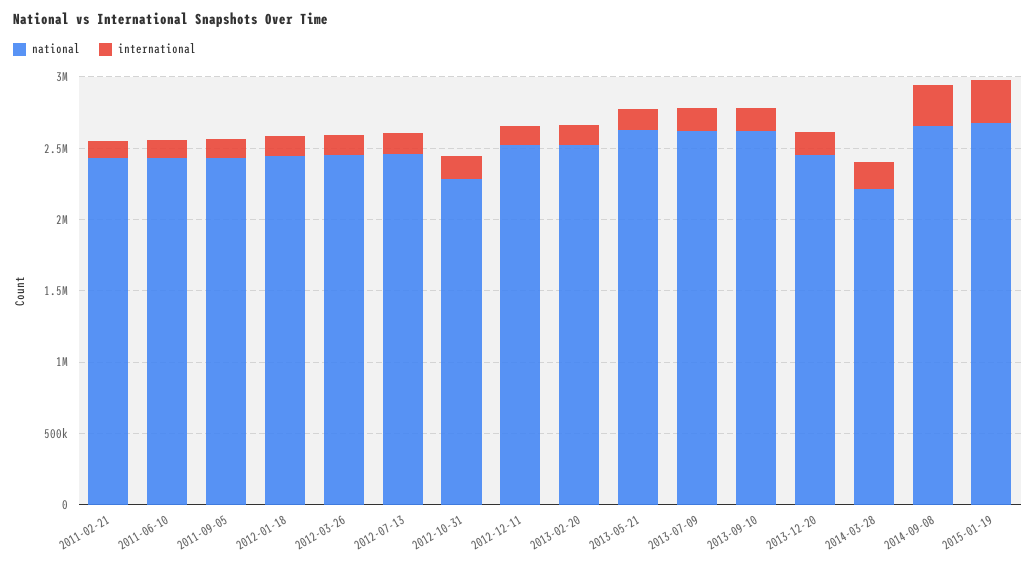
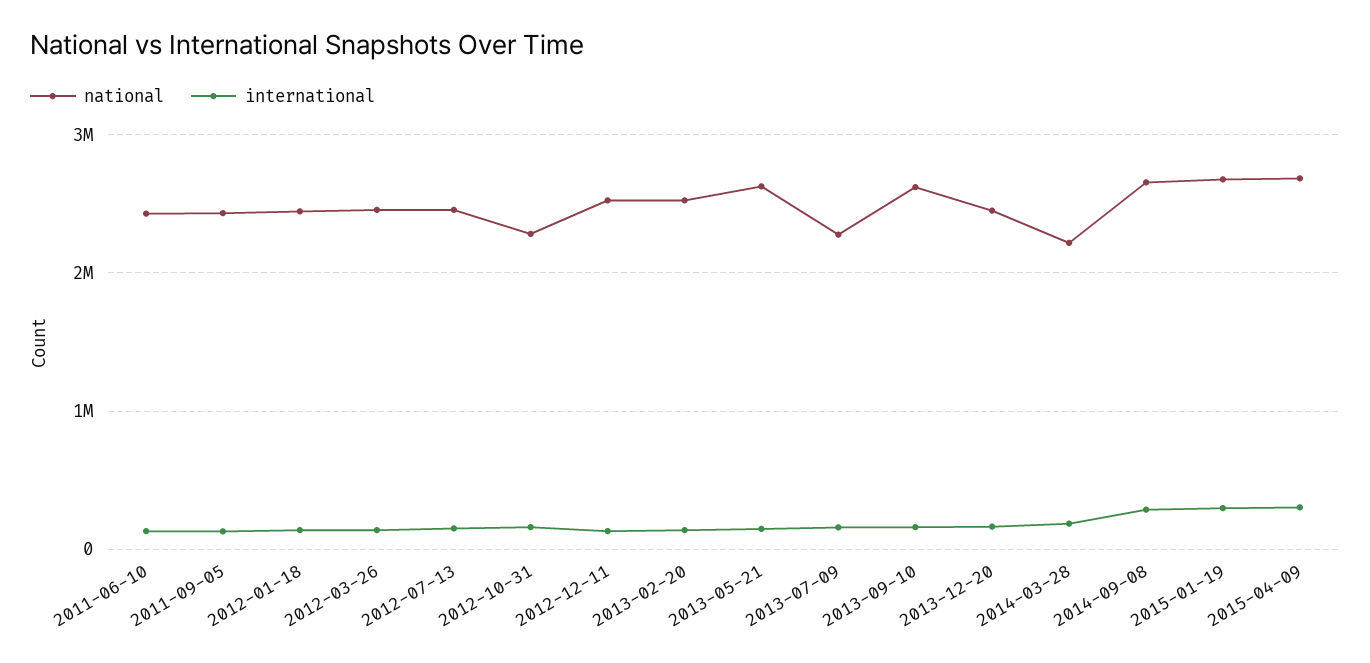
national, 2011-02-21: 2400000 -> none
international, 2011-02-21: 100000 -> none
national, 2013-07-09: 2600000 -> 2300000
national, 2015-04-09: none -> 2700000
international, 2015-04-09: none -> 300000

